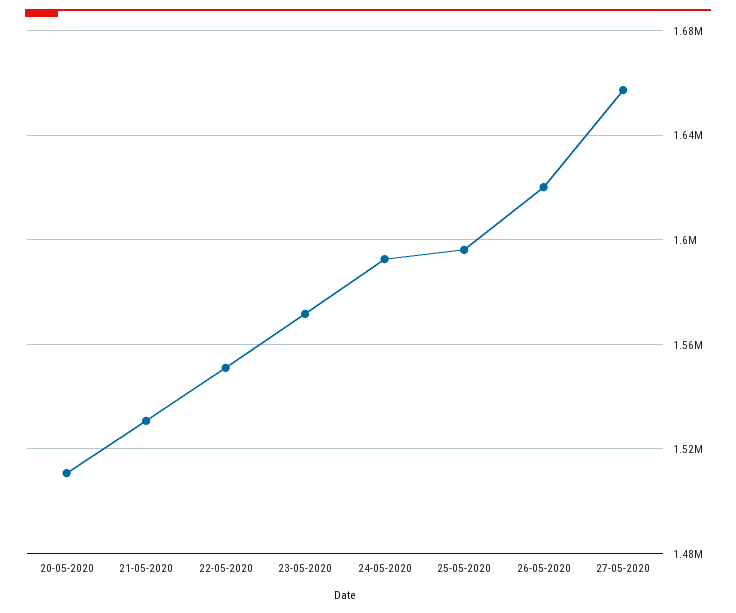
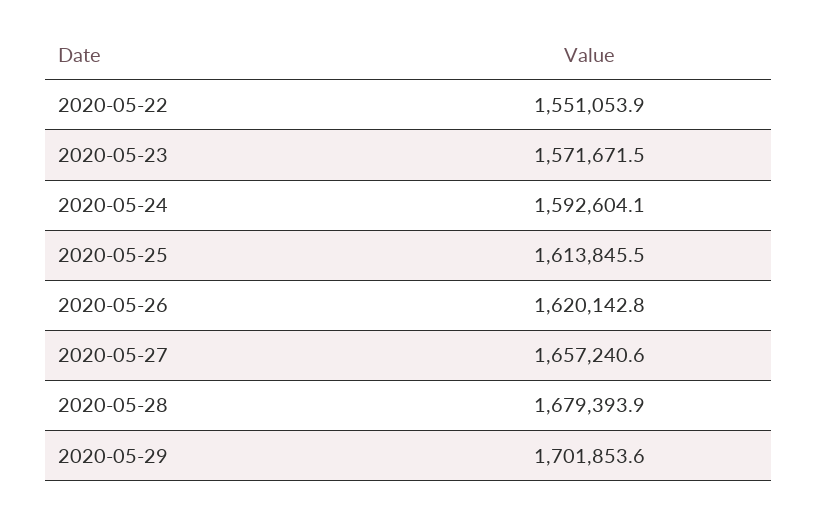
20-05-2020: 1510000 -> none
21-05-2020: 1530000 -> none
25-05-2020: 1595000 -> 1613845.5
2020-05-28: none -> 1679393.9
2020-05-29: none -> 1701853.6

